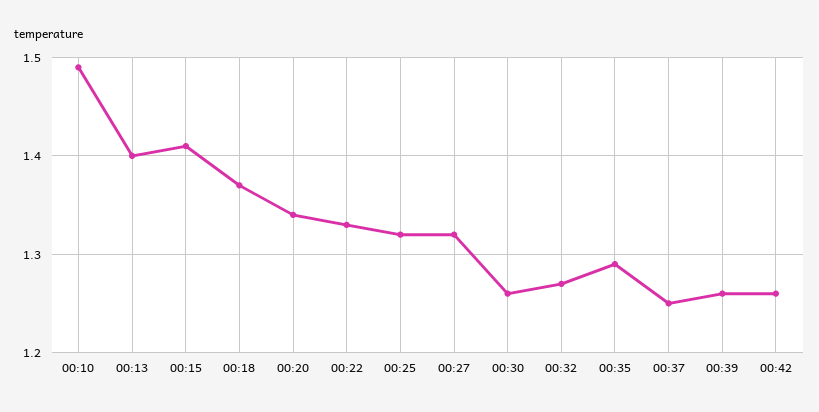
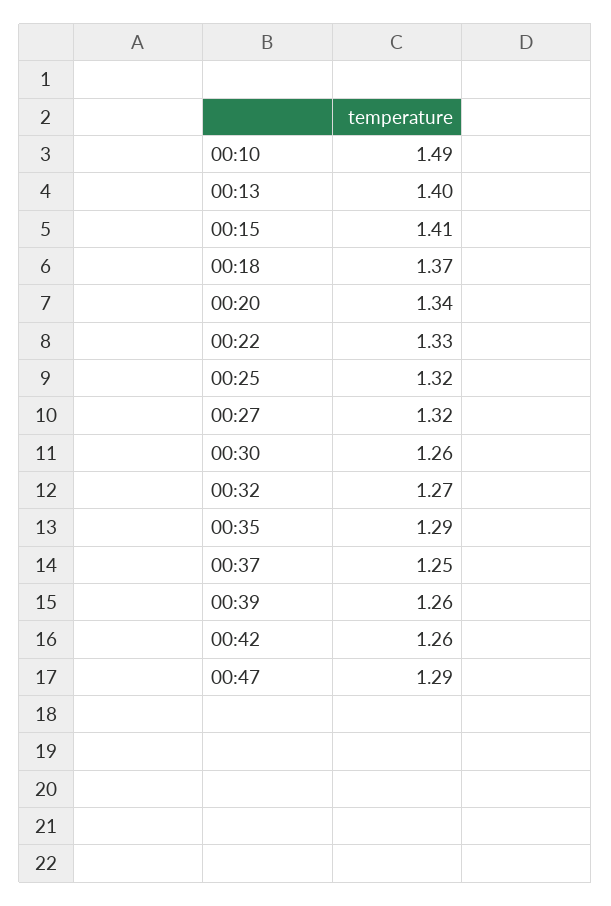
00:47: none -> 1.29

